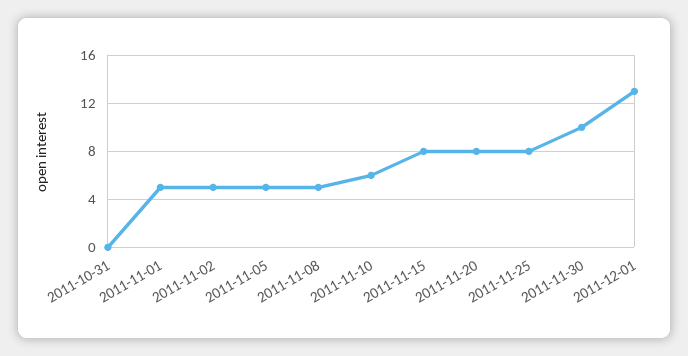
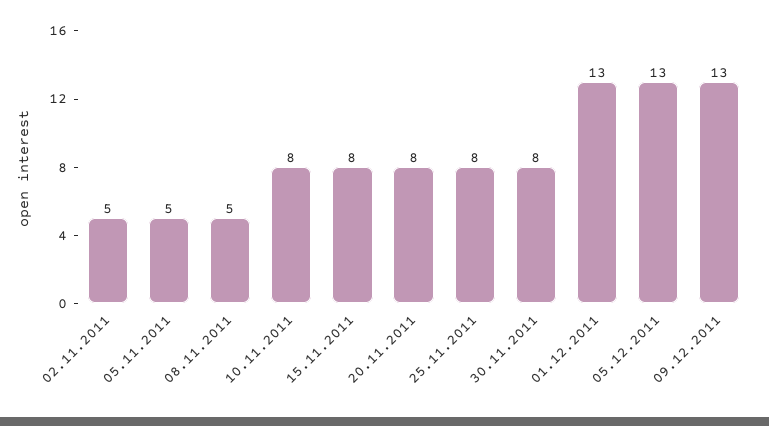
2011-10-31: 0 -> none
2011-11-01: 5 -> none
2011-11-10: 6 -> 8
2011-11-30: 10 -> 8
05.12.2011: none -> 13
09.12.2011: none -> 13

